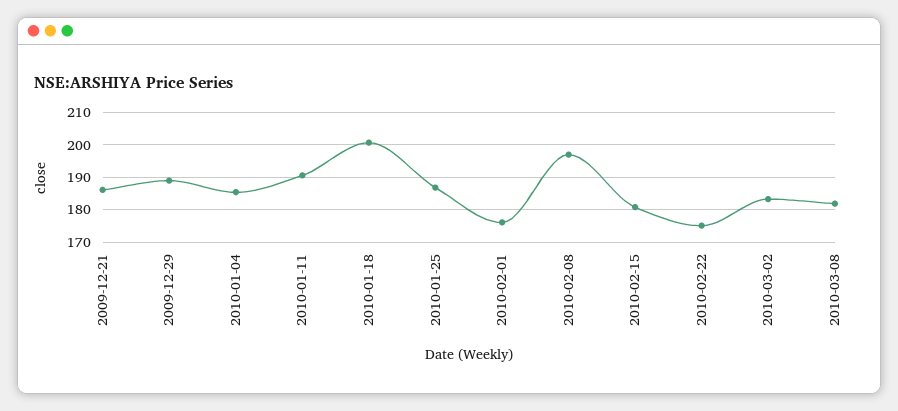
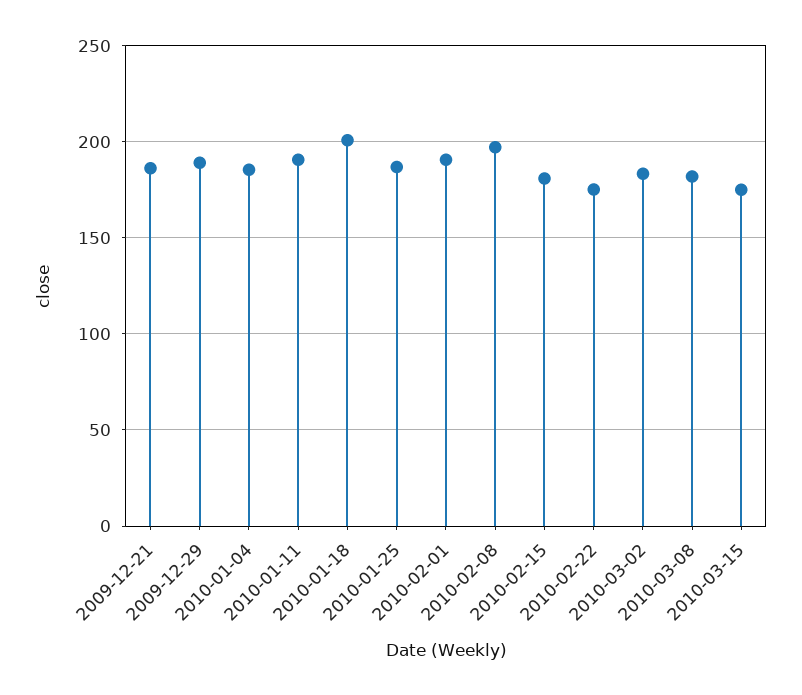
2010-02-01: 176 -> 190
2010-03-15: none -> 175

